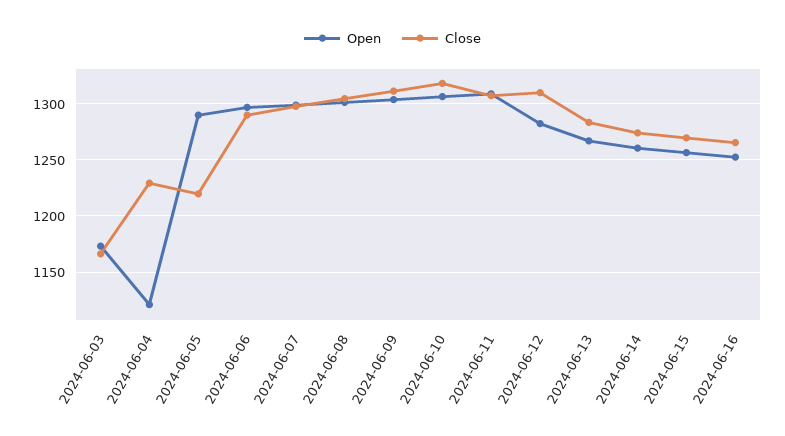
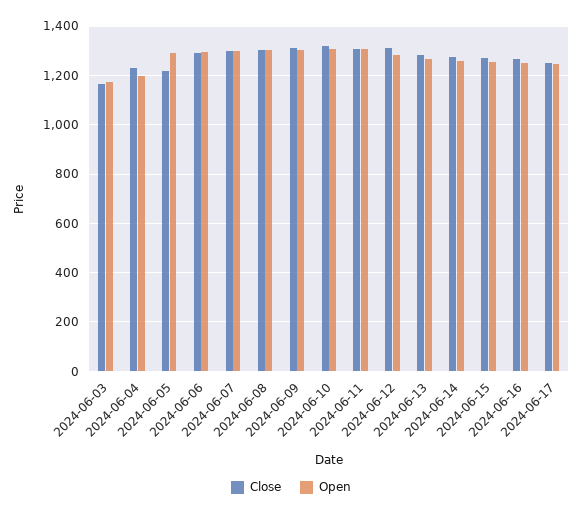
Open, 2024-06-04: 1120 -> 1200
Close, 2024-06-17: none -> 1250
Open, 2024-06-17: none -> 1250

